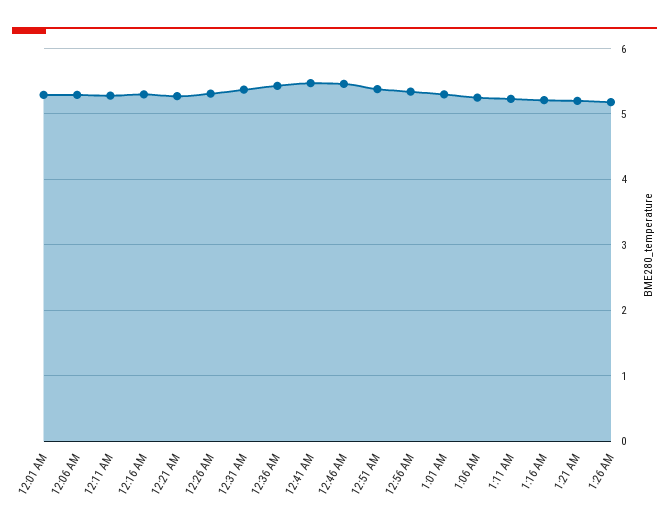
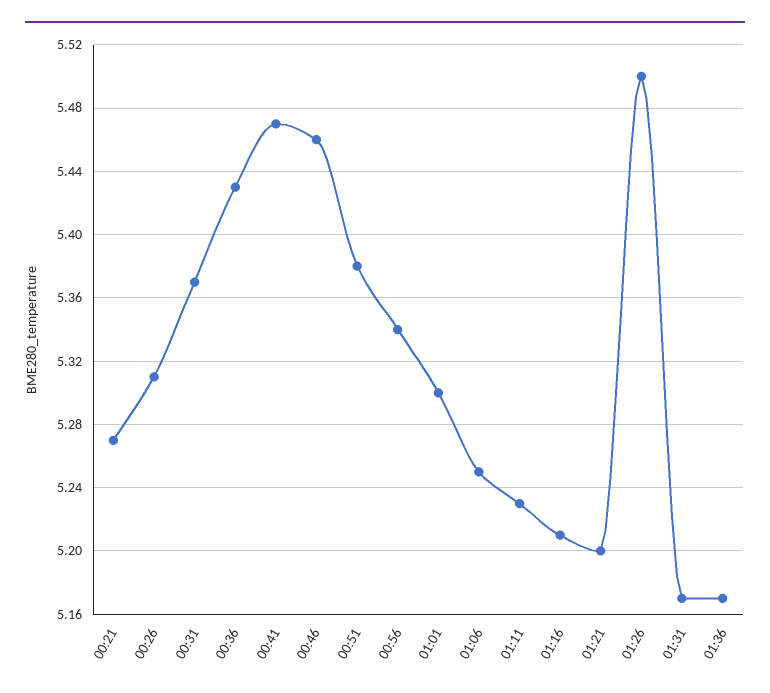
12:01 AM: 5.3 -> none
12:06 AM: 5.3 -> none
12:11 AM: 5.3 -> none
12:16 AM: 5.3 -> none
1:26 AM: 5.2 -> 5.5
01:31: none -> 5.17
01:36: none -> 5.17

